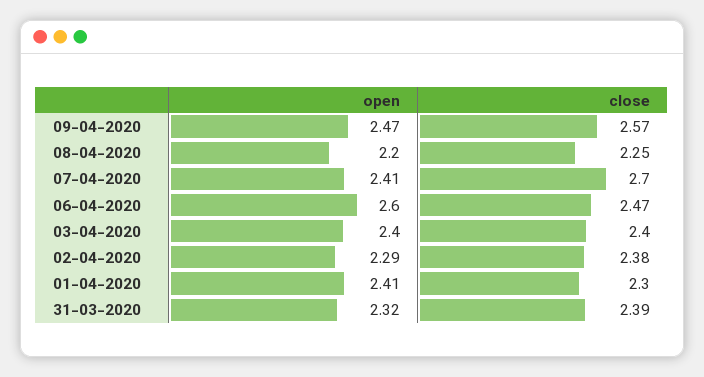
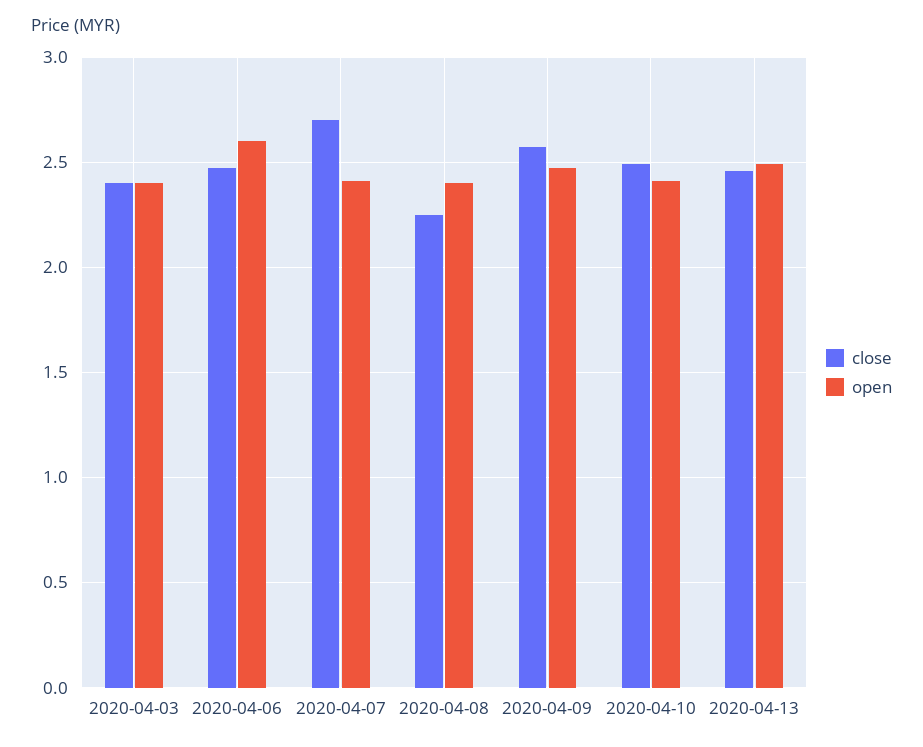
open, 08-04-2020: 2.2 -> 2.4
open, 02-04-2020: 2.29 -> none
close, 02-04-2020: 2.38 -> none
open, 01-04-2020: 2.41 -> none
close, 01-04-2020: 2.3 -> none
open, 31-03-2020: 2.32 -> none
close, 31-03-2020: 2.39 -> none
close, 2020-04-10: none -> 2.5
open, 2020-04-10: none -> 2.4
close, 2020-04-13: none -> 2.45
open, 2020-04-13: none -> 2.5

